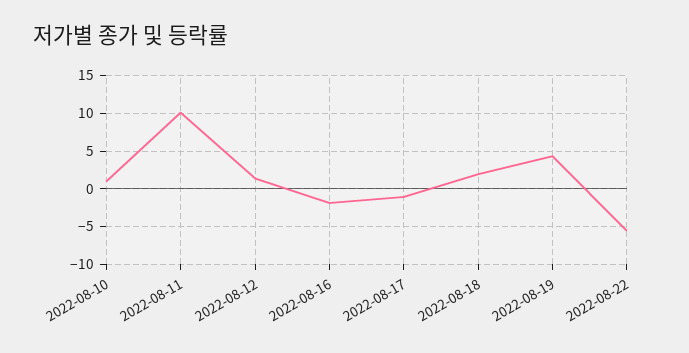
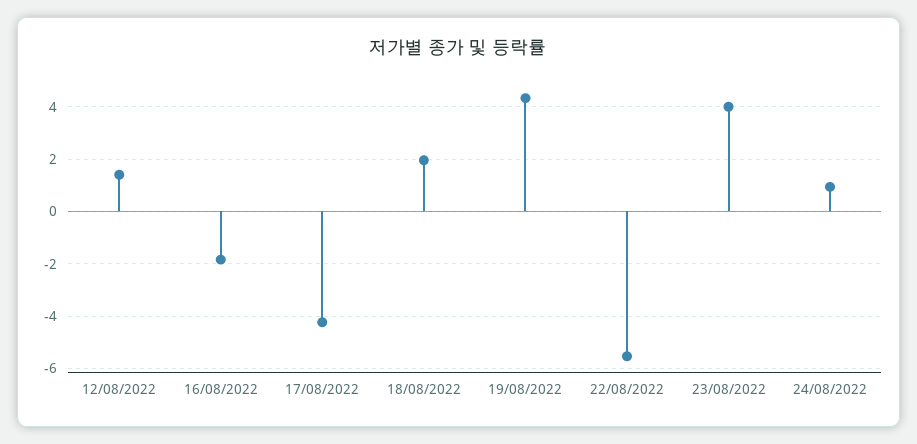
2022-08-10: 1 -> none
2022-08-11: 10 -> none
2022-08-17: -1 -> -4.25
23/08/2022: none -> 4
24/08/2022: none -> 1

